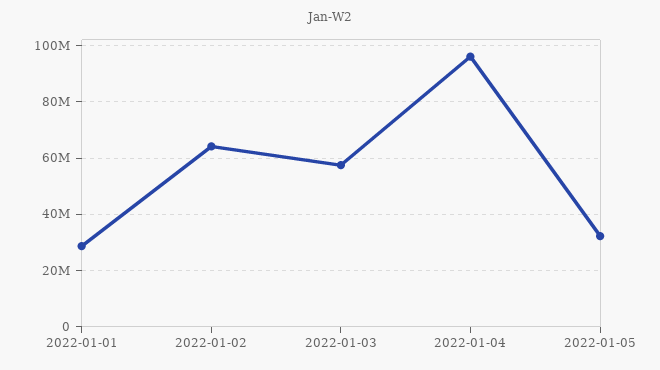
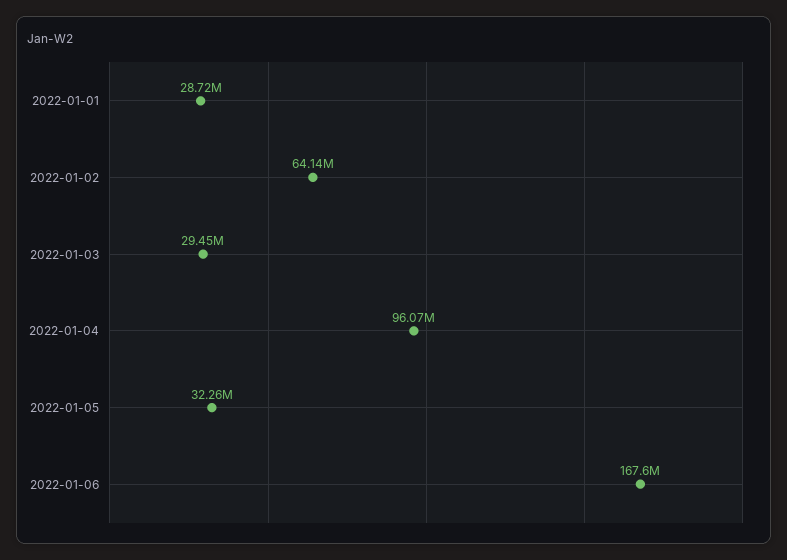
2022-01-03: 57500000 -> 29450000
2022-01-06: none -> 167600000

